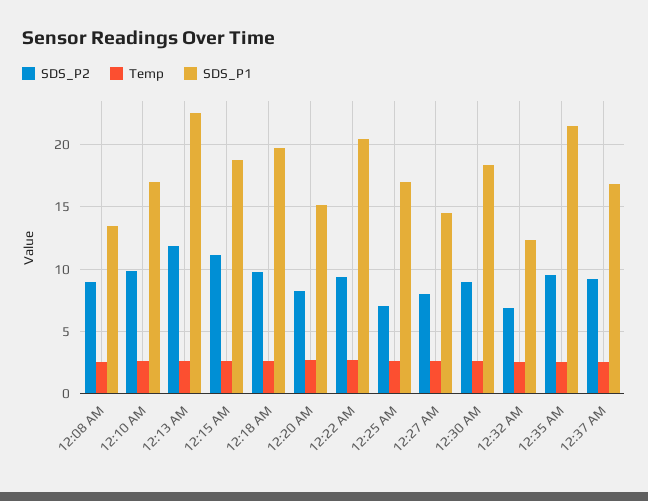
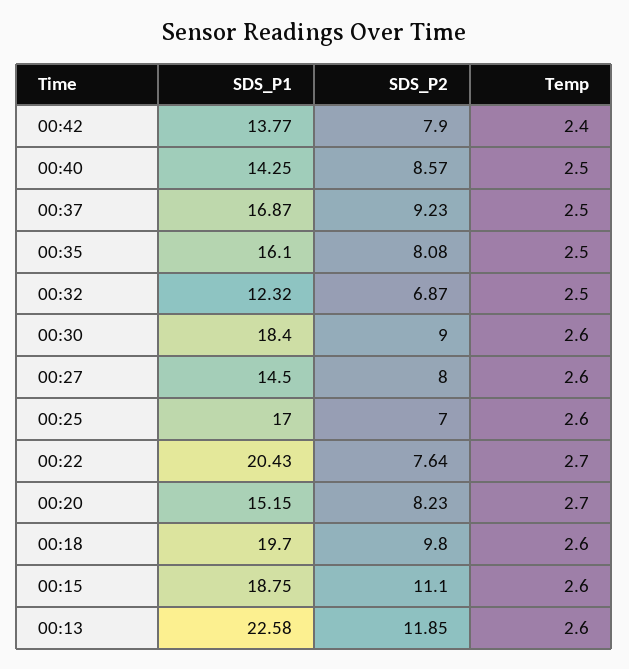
SDS_P2, 12:08 AM: 9 -> none
Temp, 12:08 AM: 2.5 -> none
SDS_P1, 12:08 AM: 13.5 -> none
SDS_P2, 12:10 AM: 10 -> none
Temp, 12:10 AM: 2.5 -> none
SDS_P1, 12:10 AM: 17 -> none
SDS_P2, 12:22 AM: 9.5 -> 7.64
SDS_P2, 12:35 AM: 9.5 -> 8.08
SDS_P1, 12:35 AM: 21.5 -> 16.1
SDS_P1, 00:42: none -> 13.77
SDS_P2, 00:42: none -> 7.9
Temp, 00:42: none -> 2.4
SDS_P1, 00:40: none -> 14.25
SDS_P2, 00:40: none -> 8.57
Temp, 00:40: none -> 2.5

